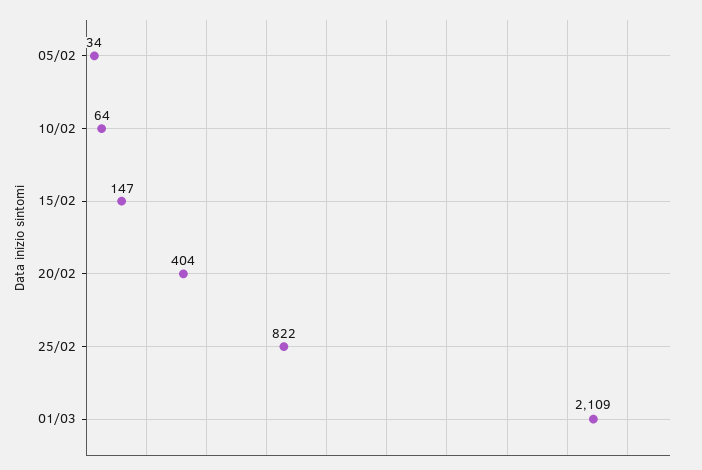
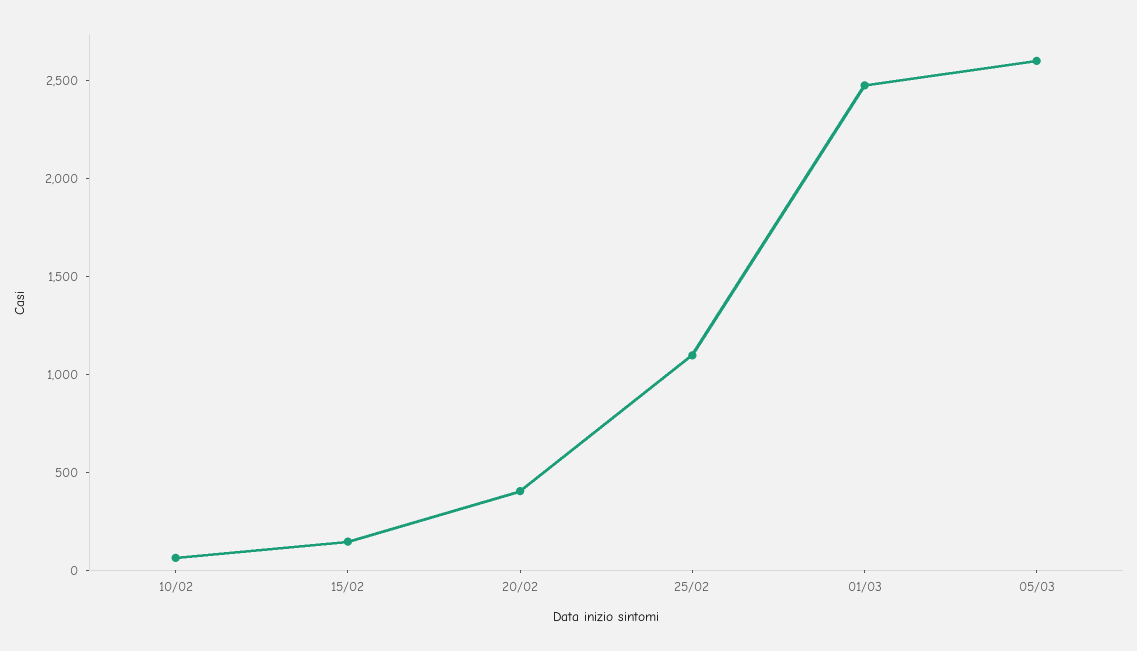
05/02: 34 -> none
25/02: 822 -> 1100
01/03: 2109 -> 2500
05/03: none -> 2600

